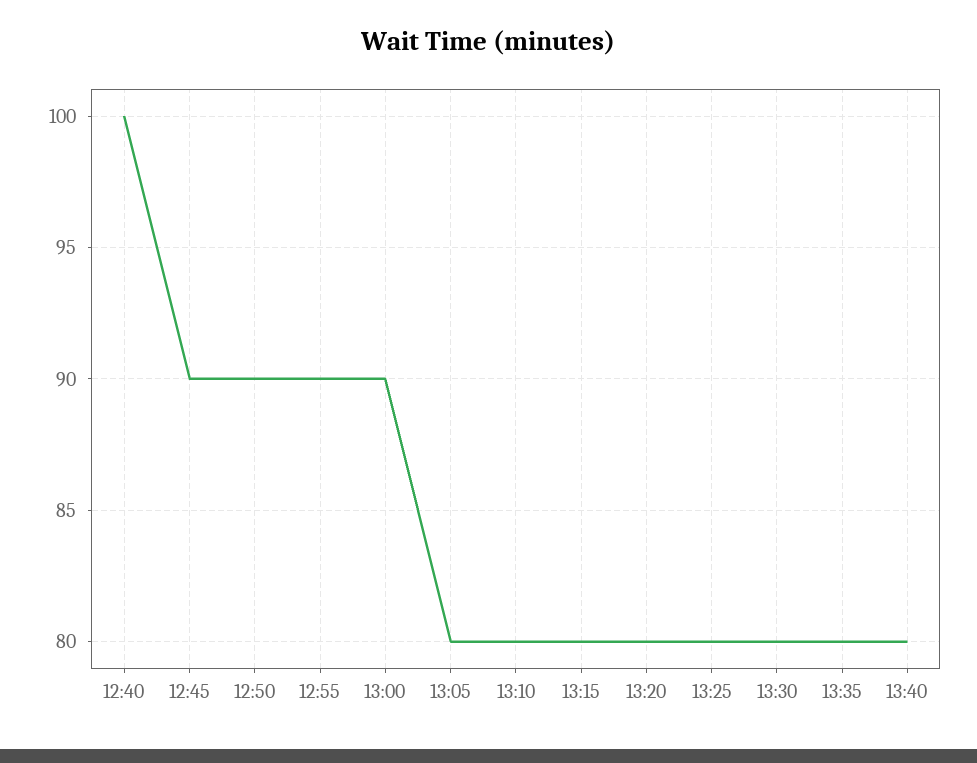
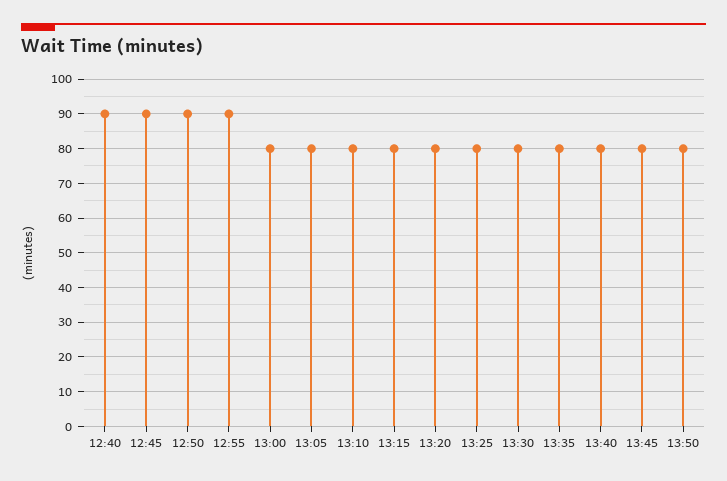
12:40: 100 -> 90
13:00: 90 -> 80
13:45: none -> 80
13:50: none -> 80

